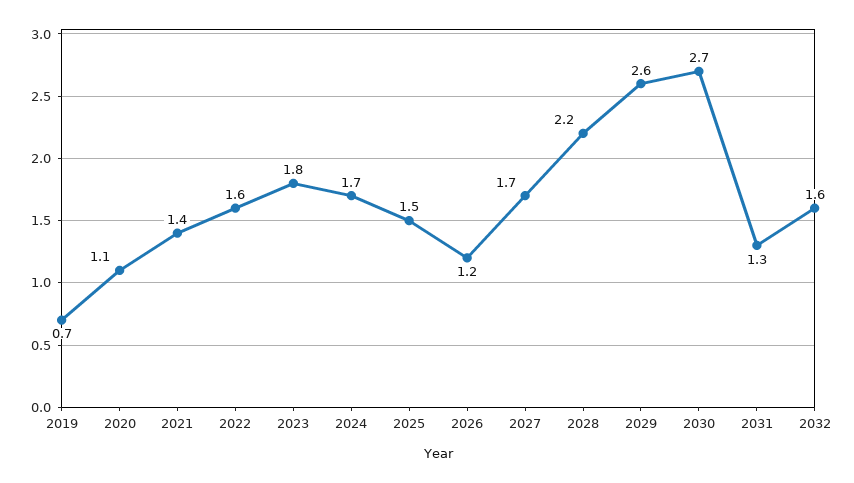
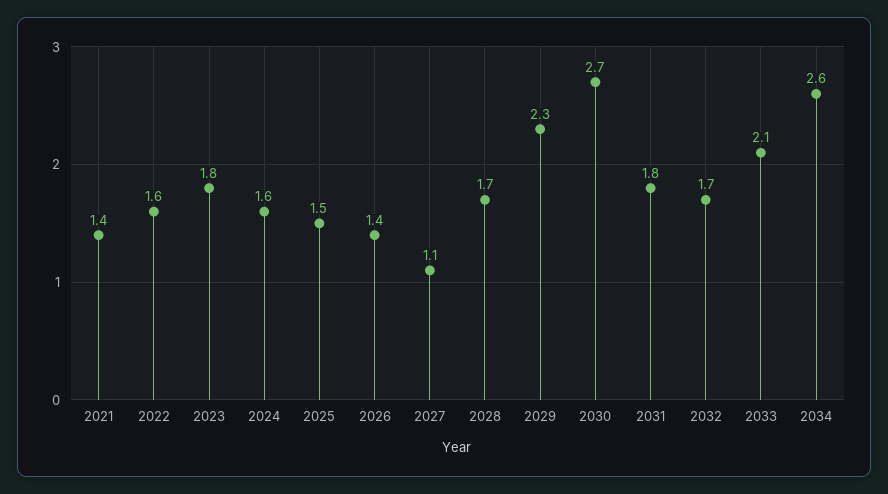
2019: 0.7 -> none
2020: 1.1 -> none
2024: 1.7 -> 1.6
2026: 1.2 -> 1.4
2027: 1.7 -> 1.1
2028: 2.2 -> 1.7
2029: 2.6 -> 2.3
2031: 1.3 -> 1.8
2032: 1.6 -> 1.7
2033: none -> 2.1
2034: none -> 2.6

